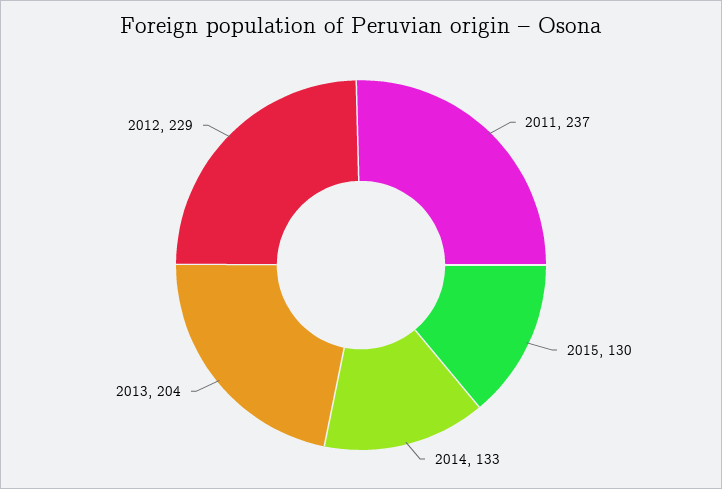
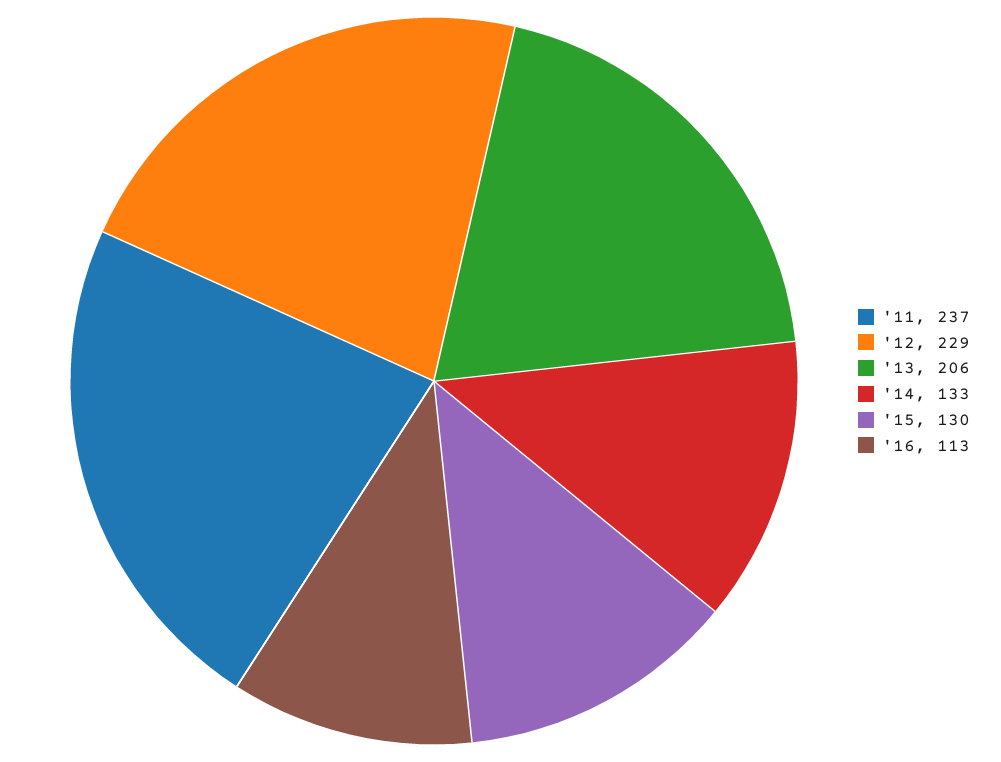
2013: 204 -> 206
'16: none -> 113

